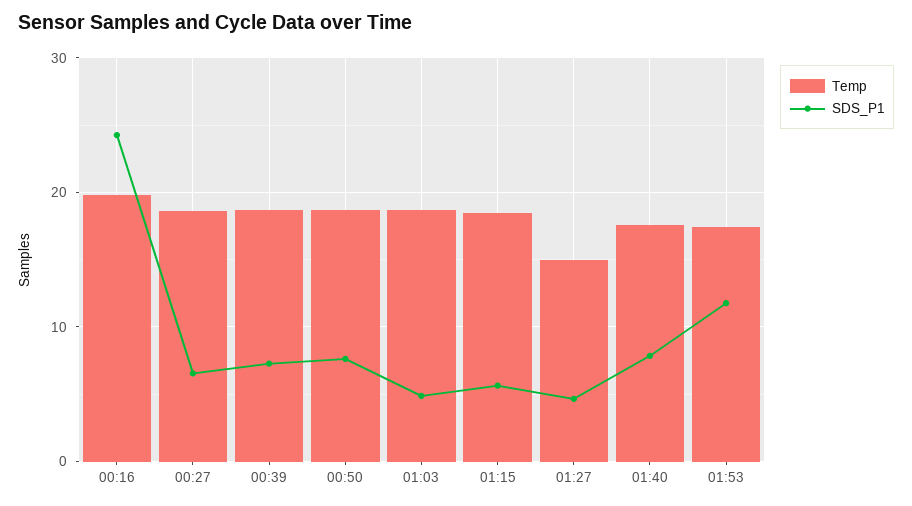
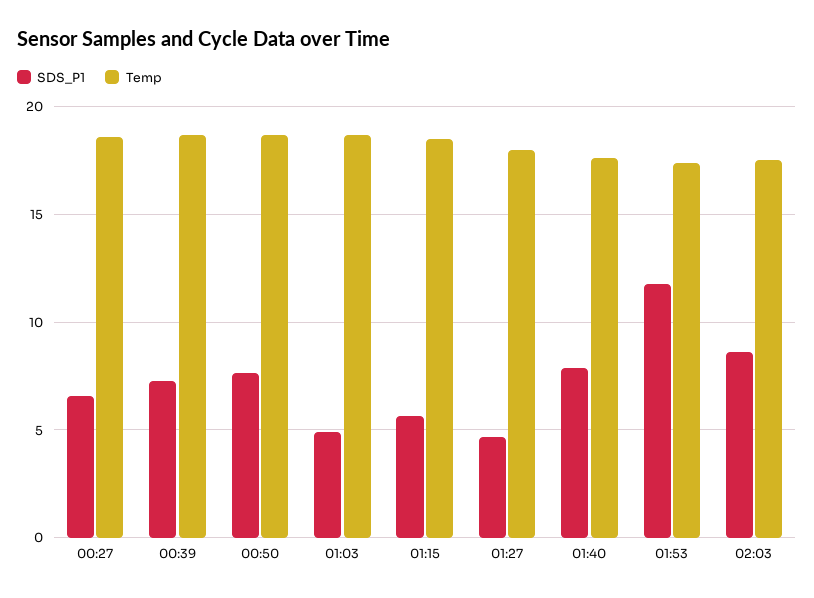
Temp, 00:16: 20 -> none
SDS_P1, 00:16: 24 -> none
Temp, 01:27: 15 -> 18
SDS_P1, 02:03: none -> 8.5
Temp, 02:03: none -> 17.5

